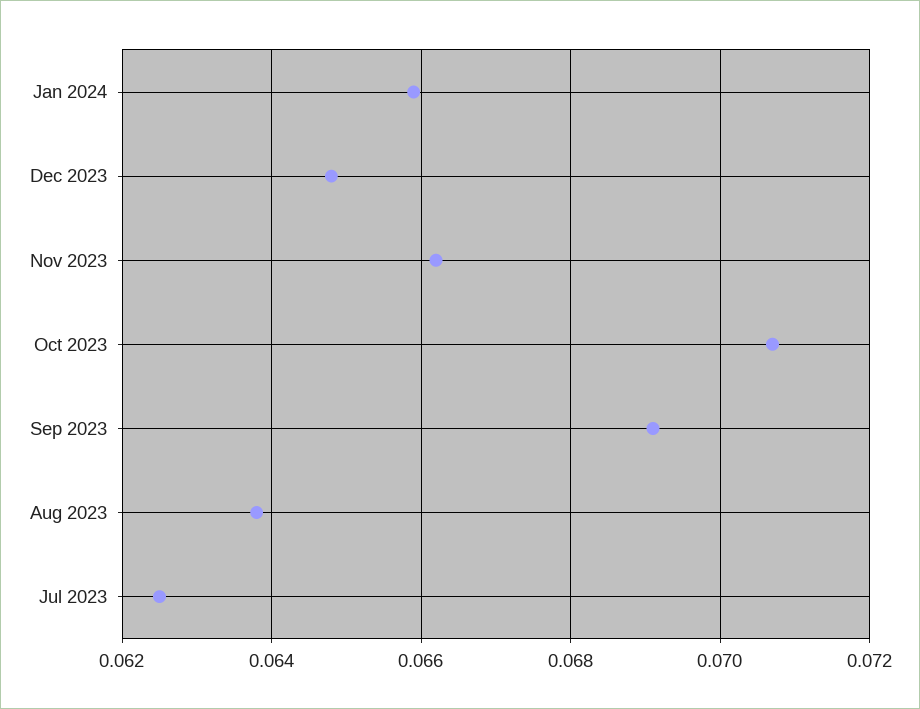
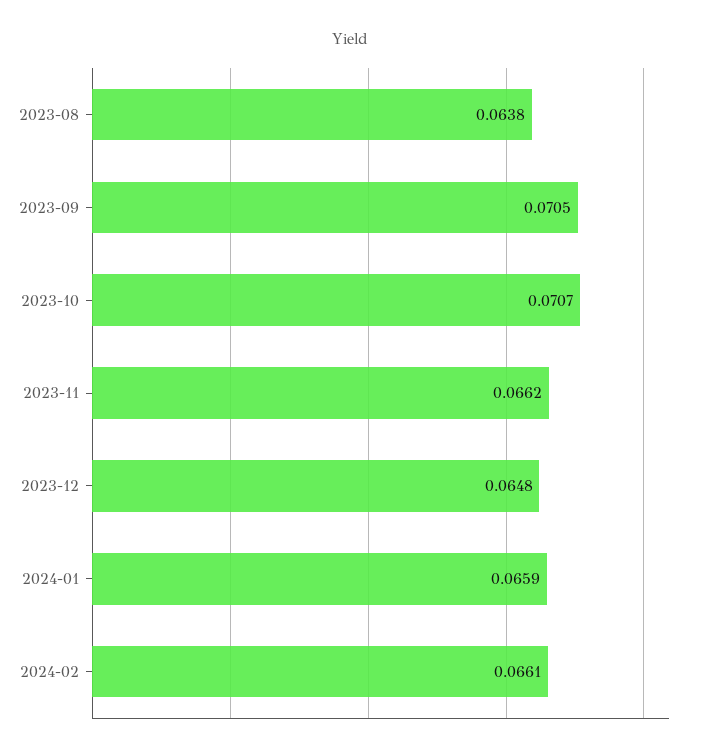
Sep 2023: 0.069 -> 0.0705
Jul 2023: 0.0625 -> none
2024-02: none -> 0.0661

